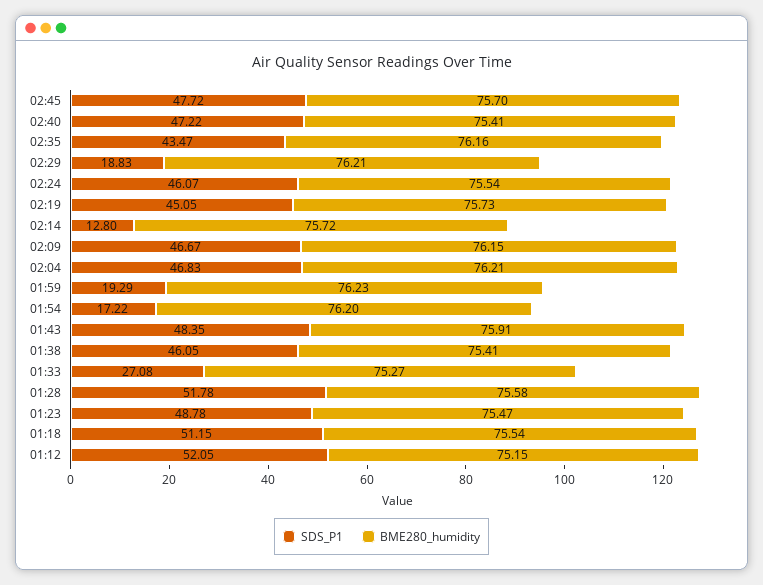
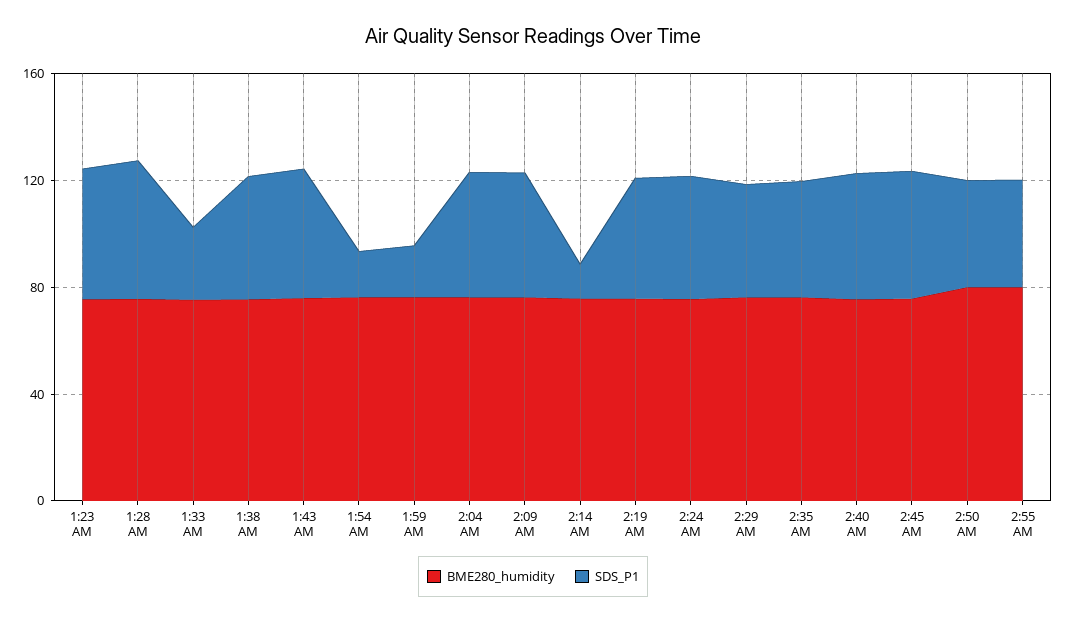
SDS_P1, 02:29: 18.83 -> 40
SDS_P1, 01:18: 51.15 -> none
BME280_humidity, 01:18: 75.54 -> none
SDS_P1, 01:12: 52.05 -> none
BME280_humidity, 01:12: 75.15 -> none
BME280_humidity, 2:50 AM: none -> 80
SDS_P1, 2:50 AM: none -> 40
BME280_humidity, 2:55 AM: none -> 80
SDS_P1, 2:55 AM: none -> 40

